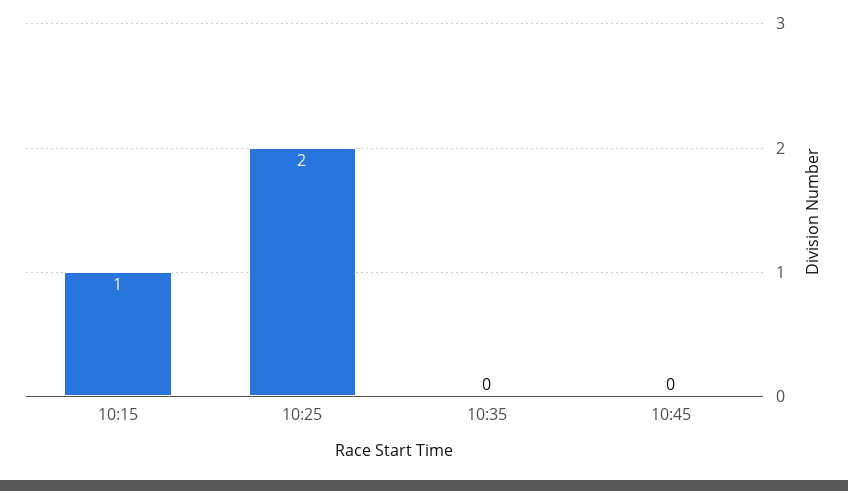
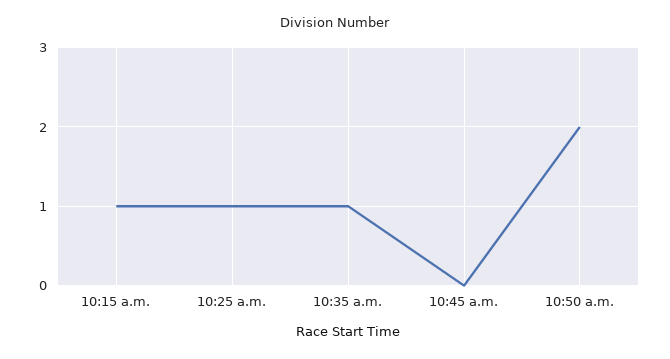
10:25: 2 -> 1
10:35: 0 -> 1
10:50 a.m.: none -> 2

